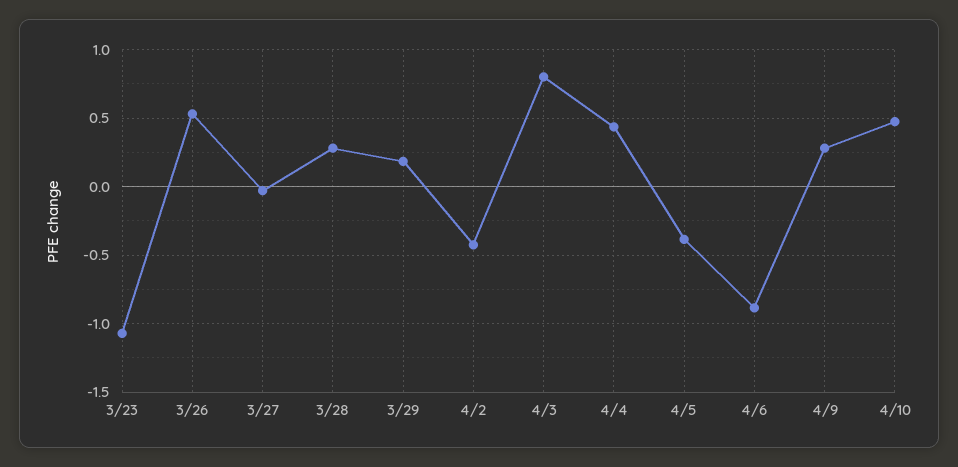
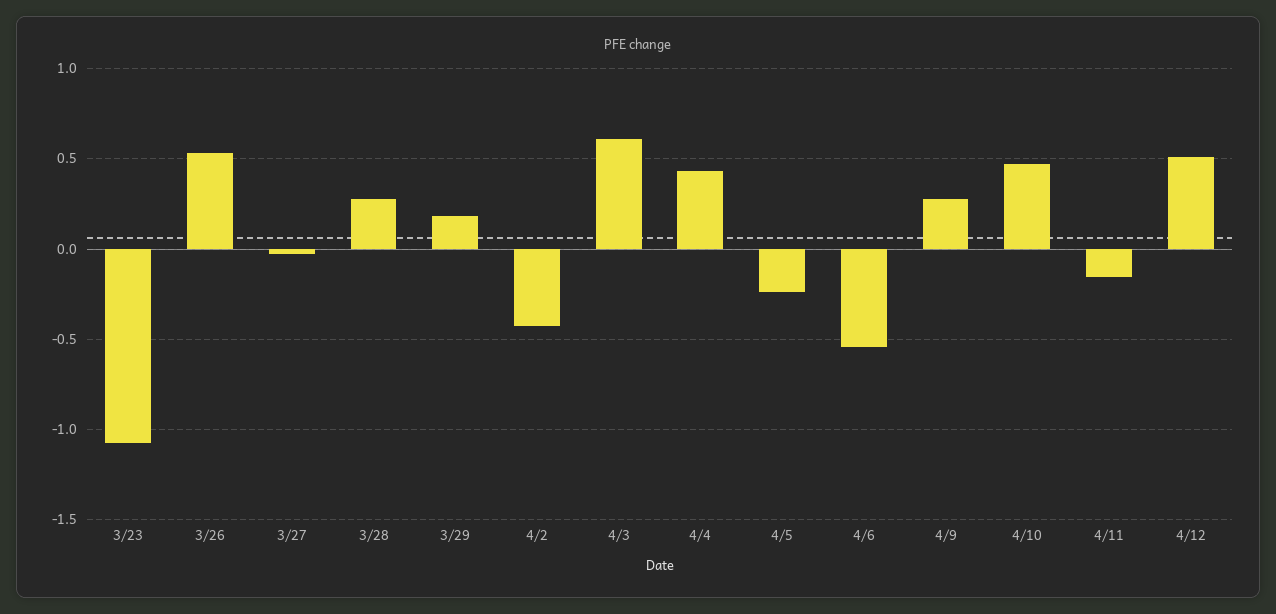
4/3: 0.8 -> 0.6
4/5: -0.4 -> -0.25
4/6: -0.9 -> -0.55
4/11: none -> -0.15
4/12: none -> 0.5

